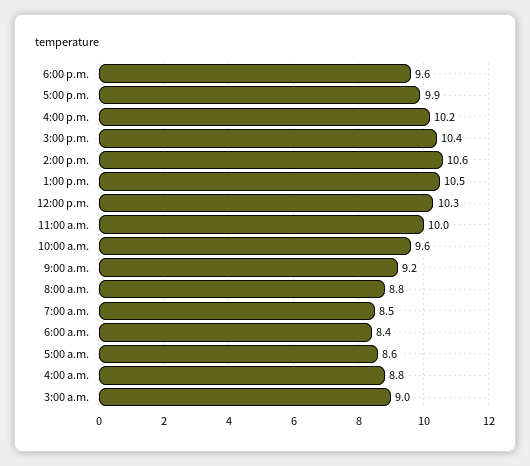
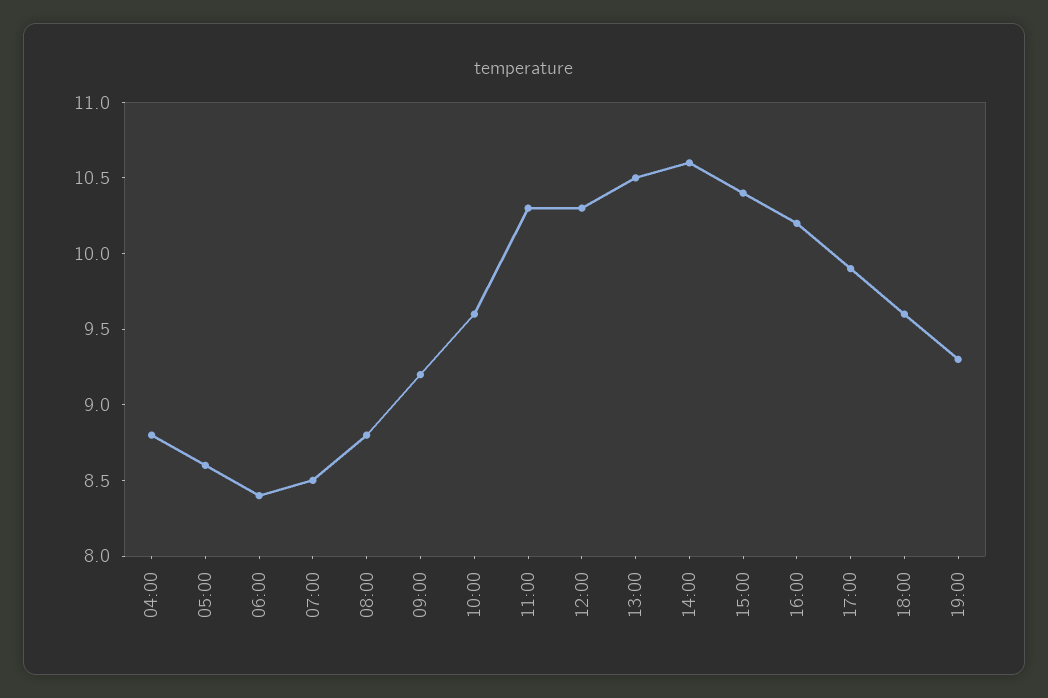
11:00 a.m.: 10 -> 10.3
3:00 a.m.: 9 -> none
19:00: none -> 9.3

